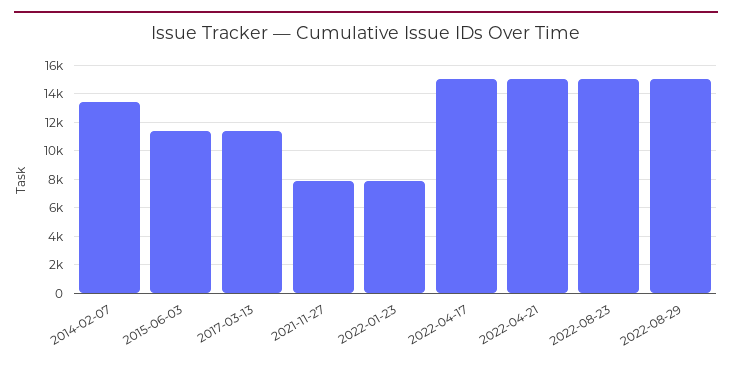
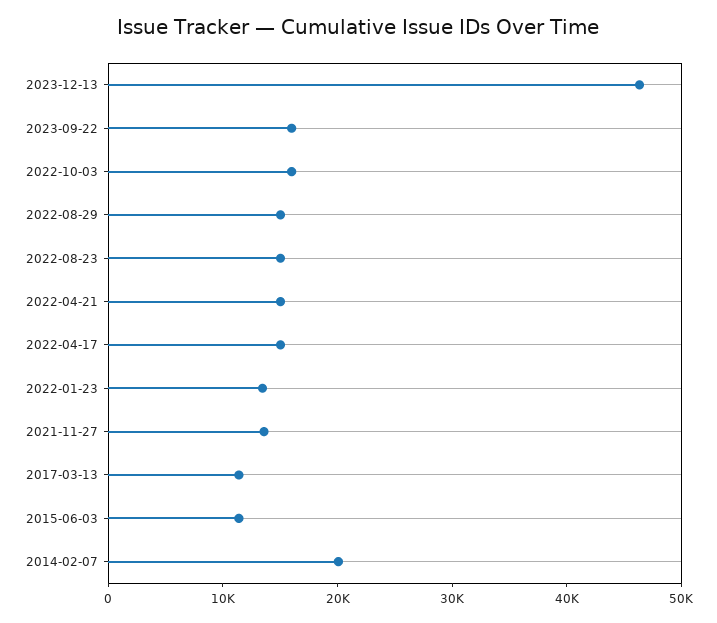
2014-02-07: 13500 -> 20000
2021-11-27: 8000 -> 14000
2022-01-23: 8000 -> 14000
2023-12-13: none -> 46000
2023-09-22: none -> 16000
2022-10-03: none -> 16000

